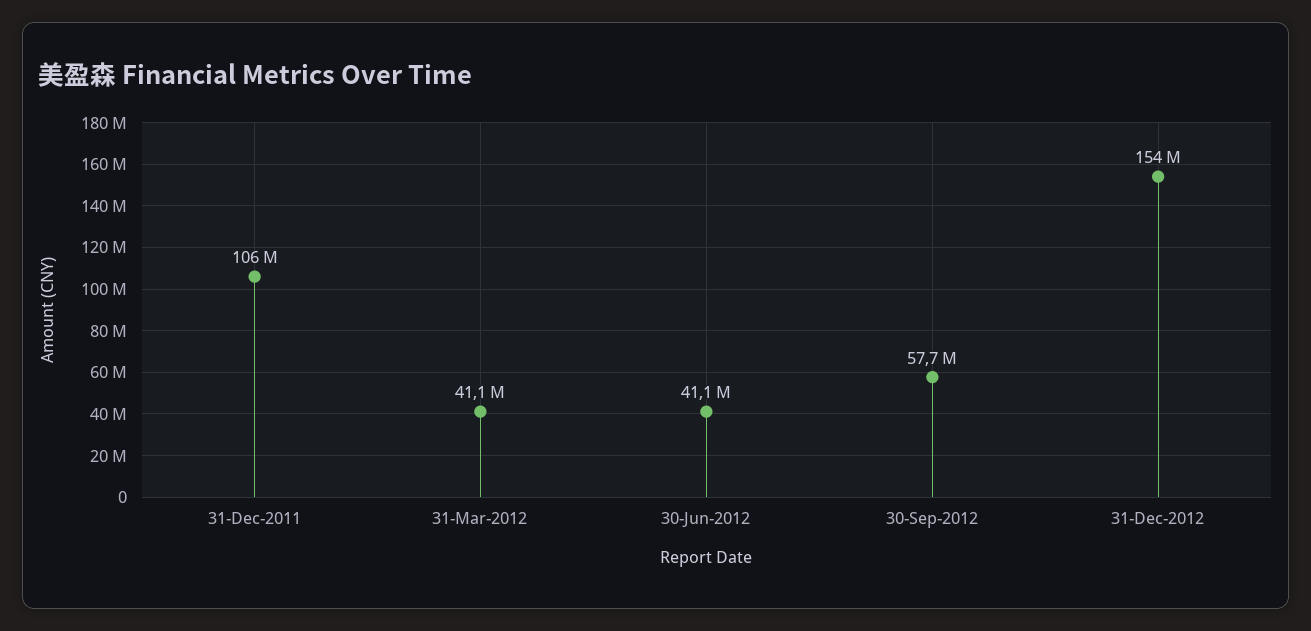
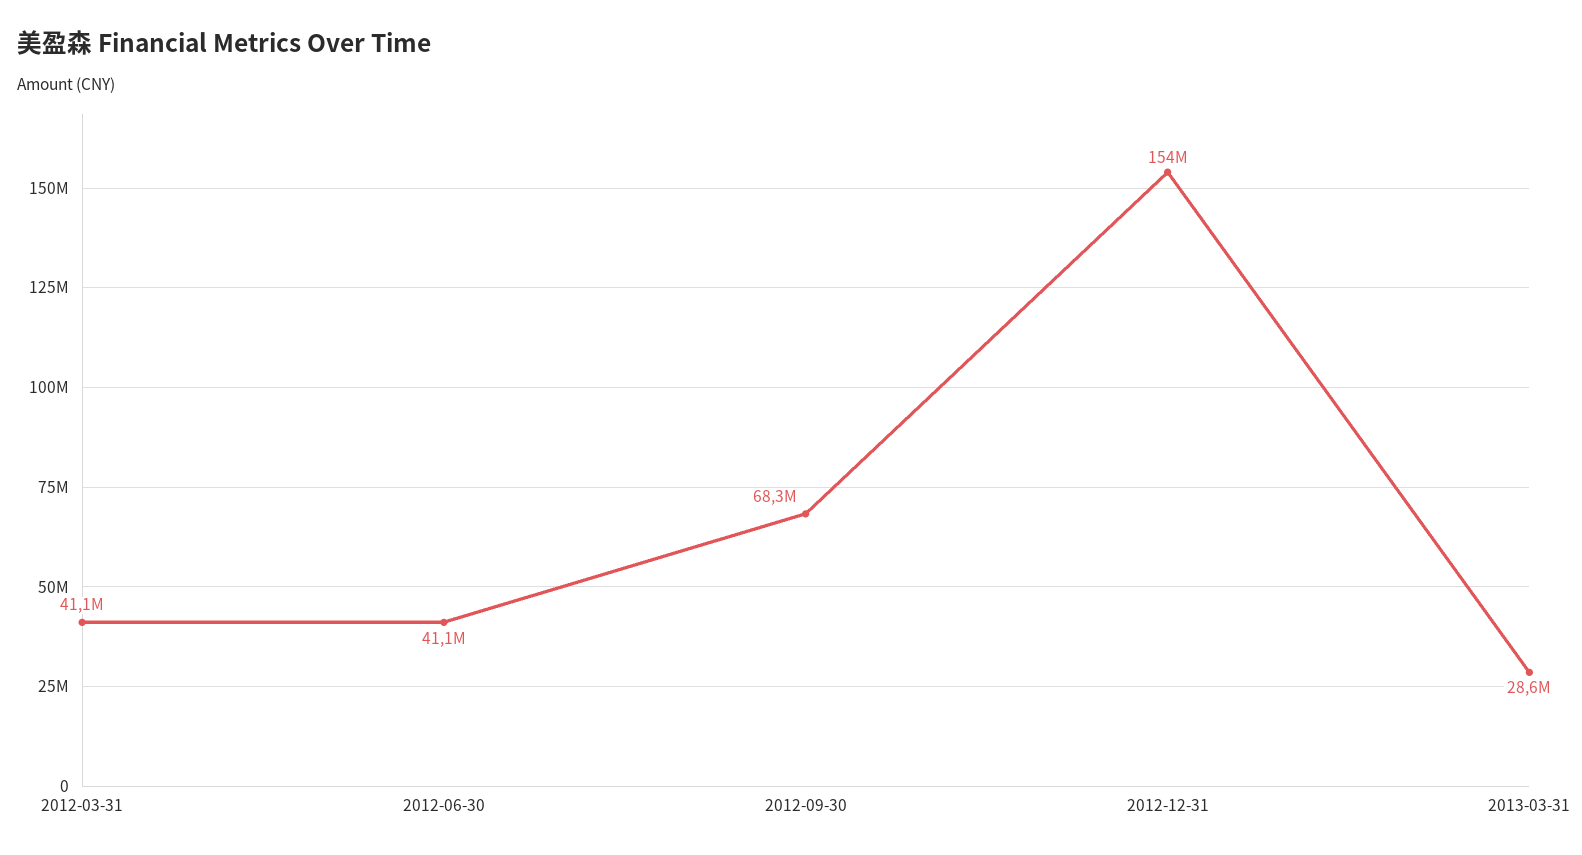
31-Dec-2011: 106000000 -> none
30-Sep-2012: 57700000 -> 68300000
2013-03-31: none -> 28600000

